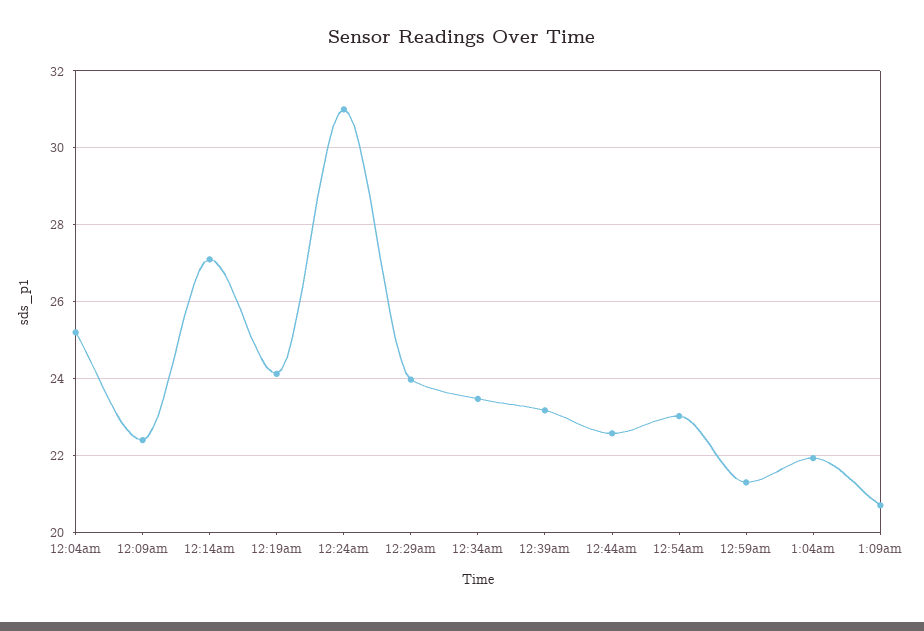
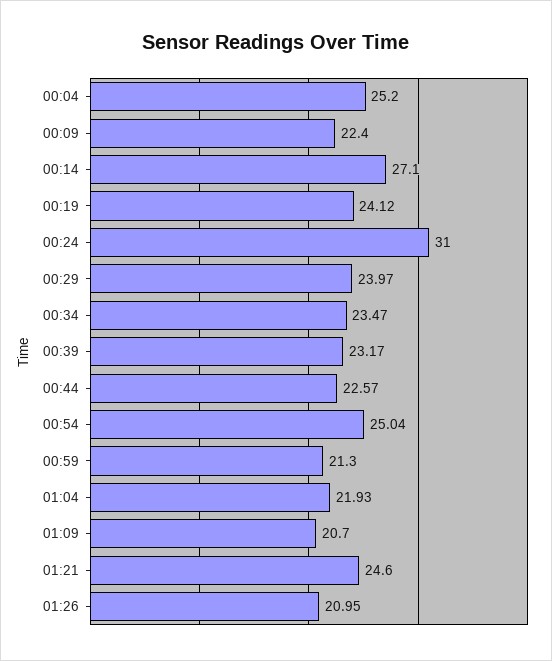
12:54am: 23 -> 25.04
01:21: none -> 24.6
01:26: none -> 20.95

